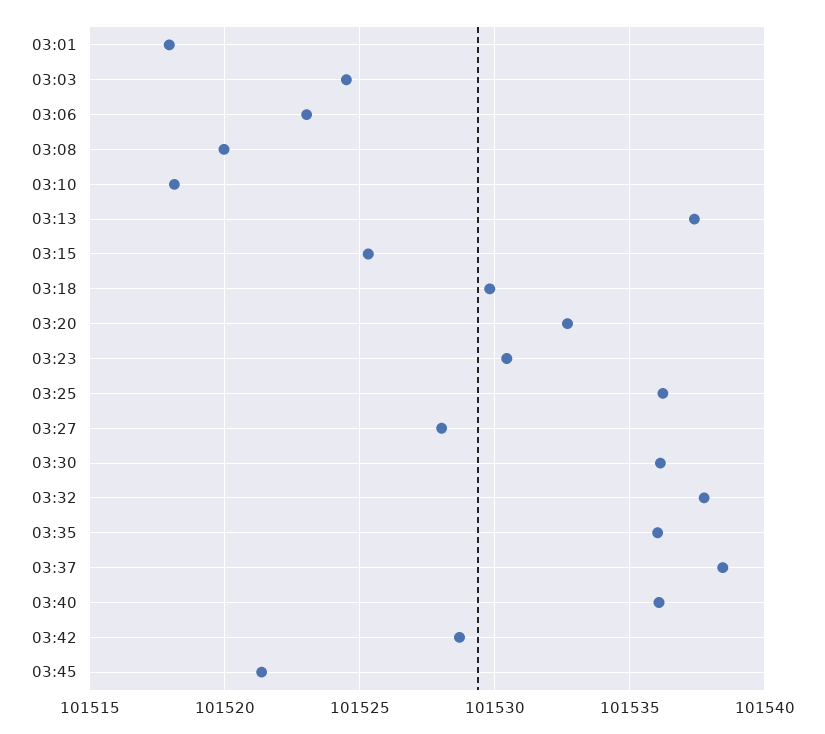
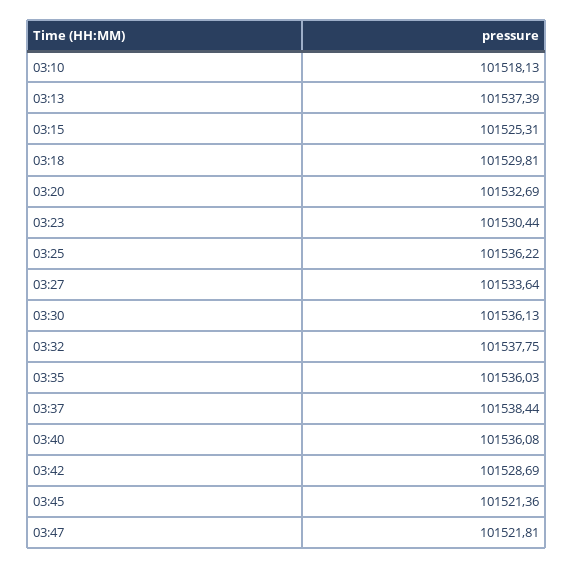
03:01: 101518 -> none
03:03: 101524.5 -> none
03:06: 101523 -> none
03:08: 101520 -> none
03:27: 101528 -> 101533.64
03:47: none -> 101521.81

